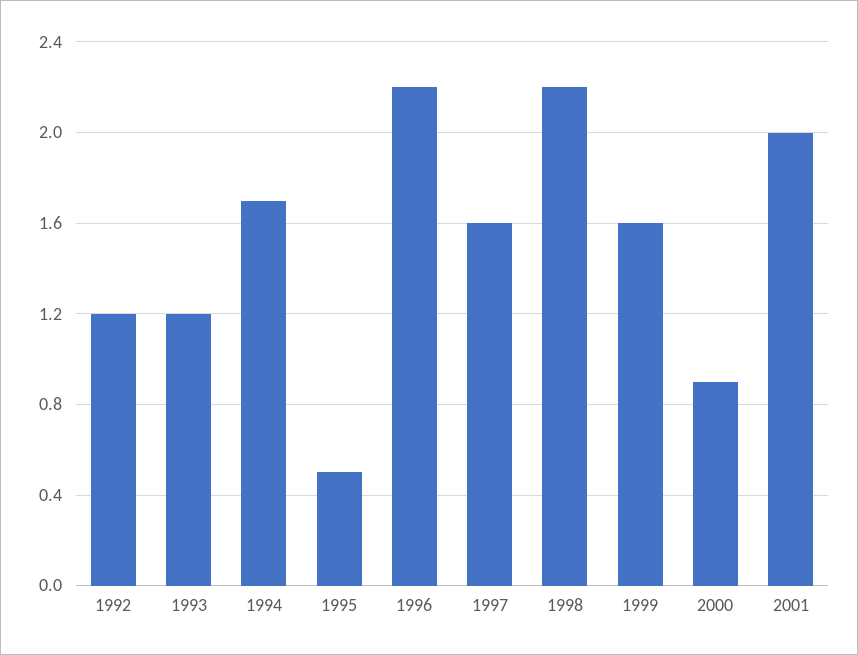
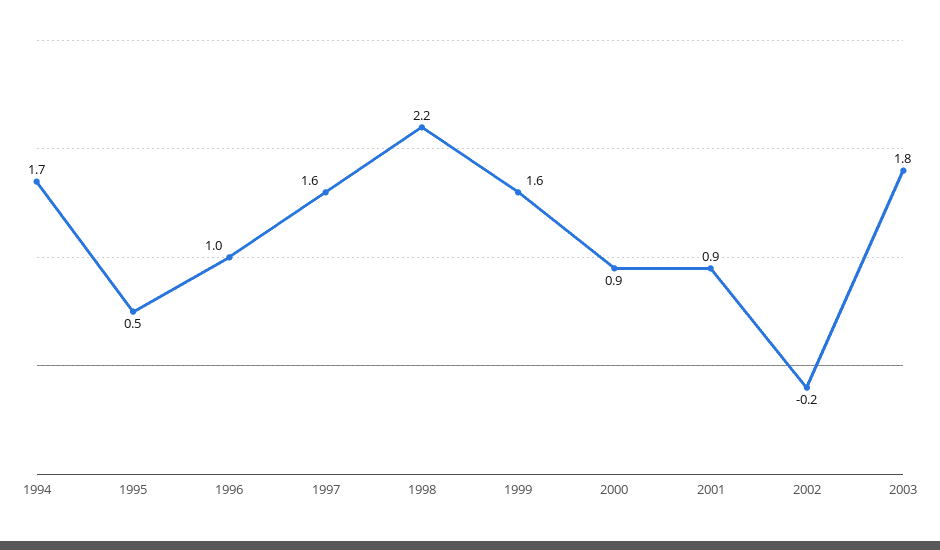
1992: 1.2 -> none
1993: 1.2 -> none
1996: 2.2 -> 1
2001: 2 -> 0.9
2002: none -> -0.2
2003: none -> 1.8

